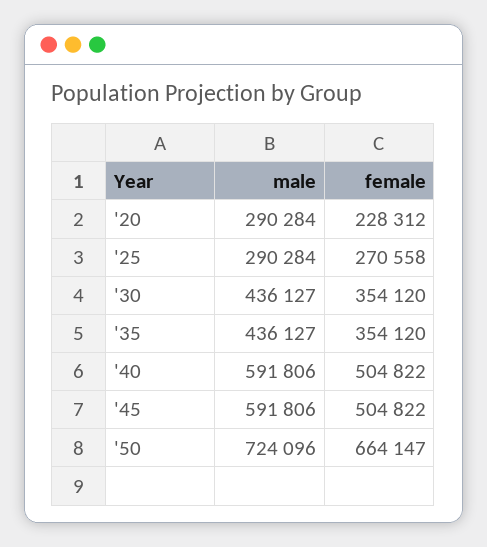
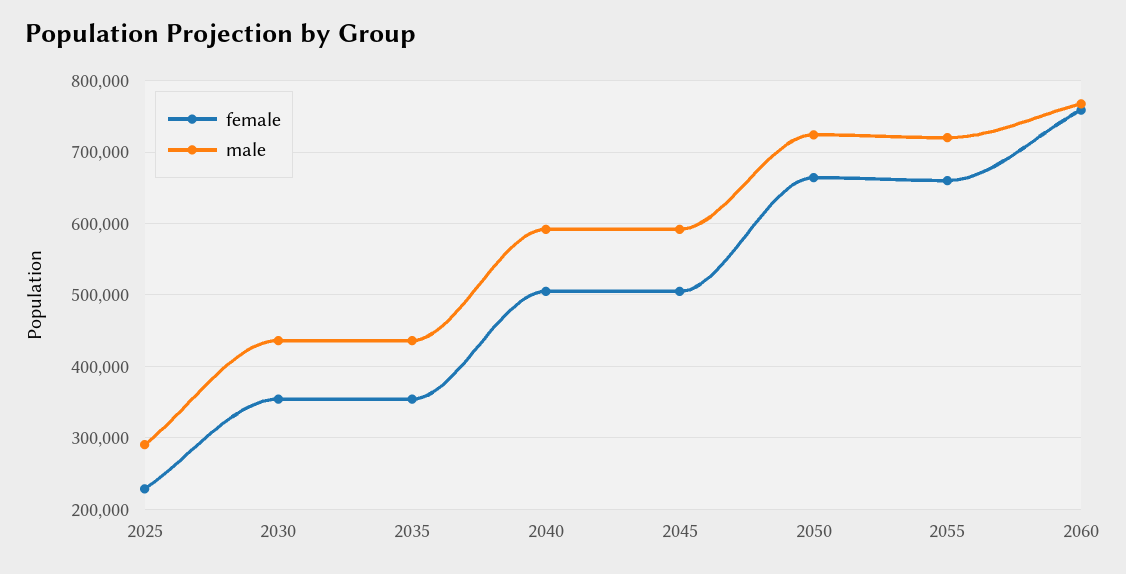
male, '20: 290284 -> none
female, '20: 228312 -> none
female, '25: 270558 -> 230000
female, 2055: none -> 660000
male, 2055: none -> 720000
female, 2060: none -> 760000
male, 2060: none -> 770000

